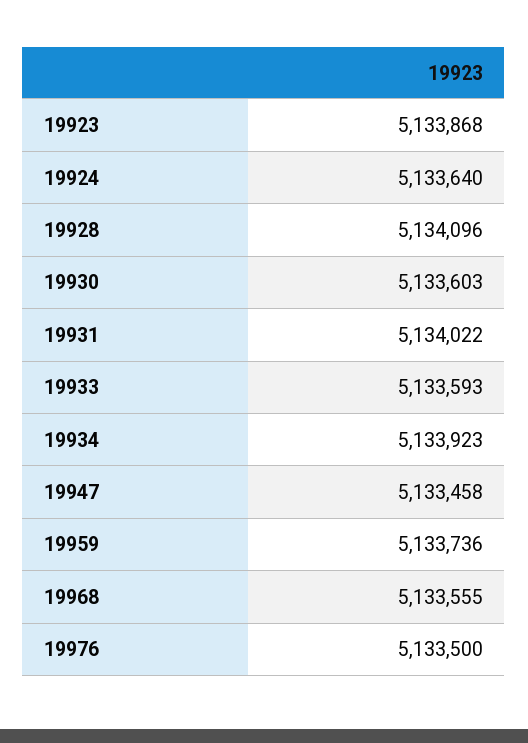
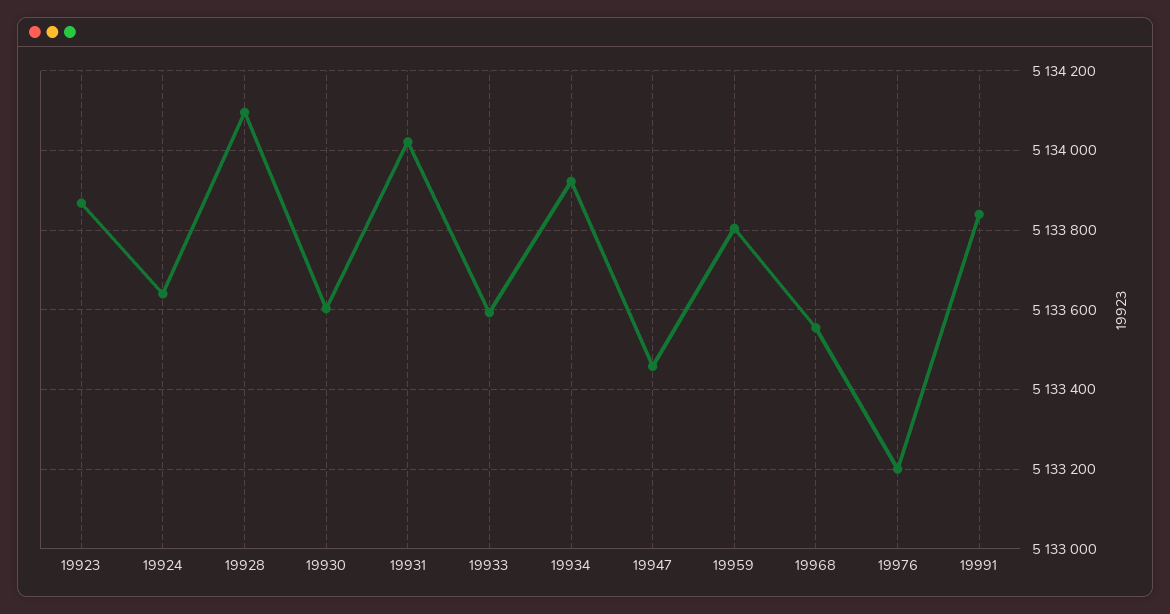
19959: 5133736 -> 5133800
19976: 5133500 -> 5133200
19991: none -> 5133840

